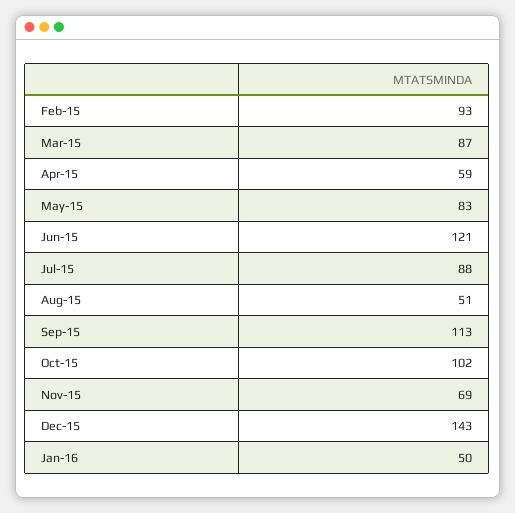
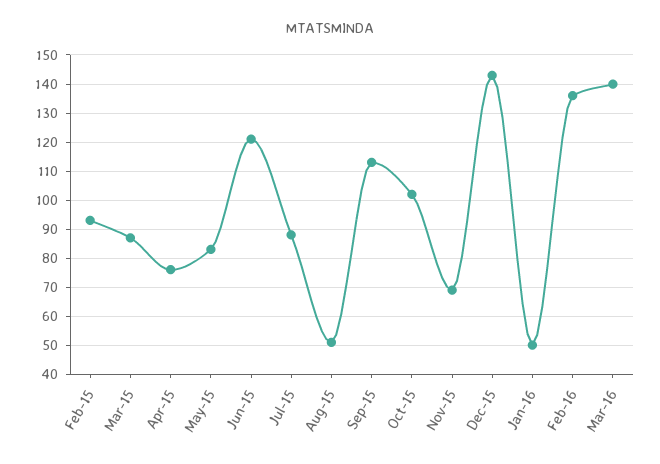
Apr-15: 59 -> 75
Feb-16: none -> 135
Mar-16: none -> 140

